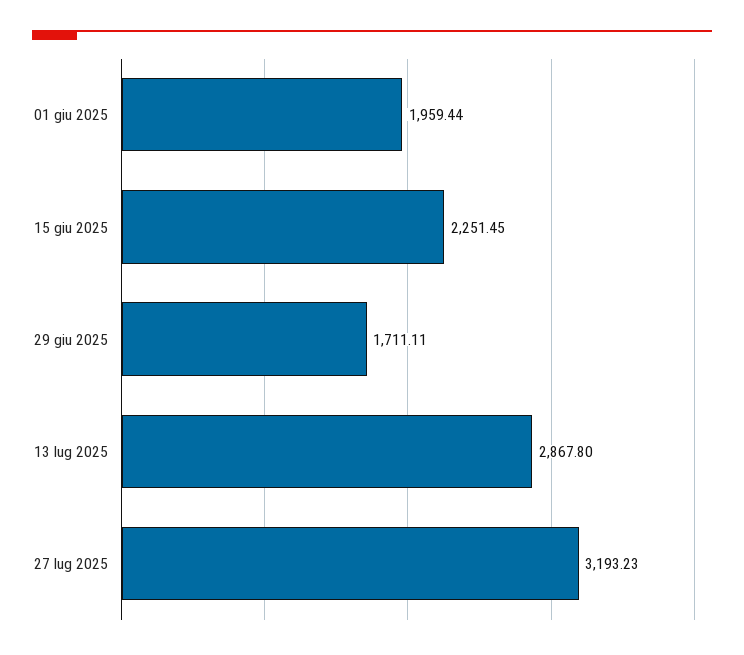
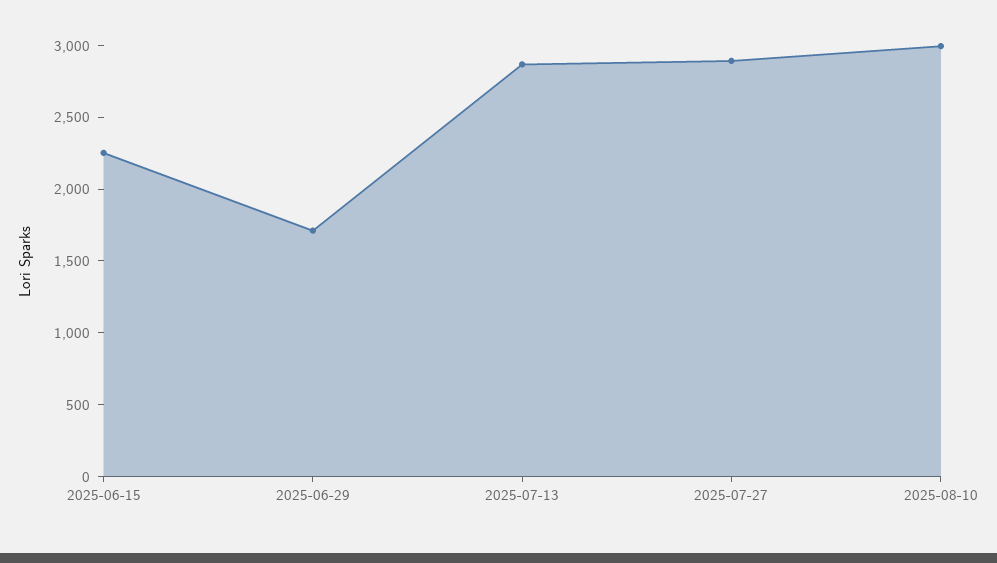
01 giu 2025: 1959.44 -> none
27 lug 2025: 3193.23 -> 2900
2025-08-10: none -> 3000

